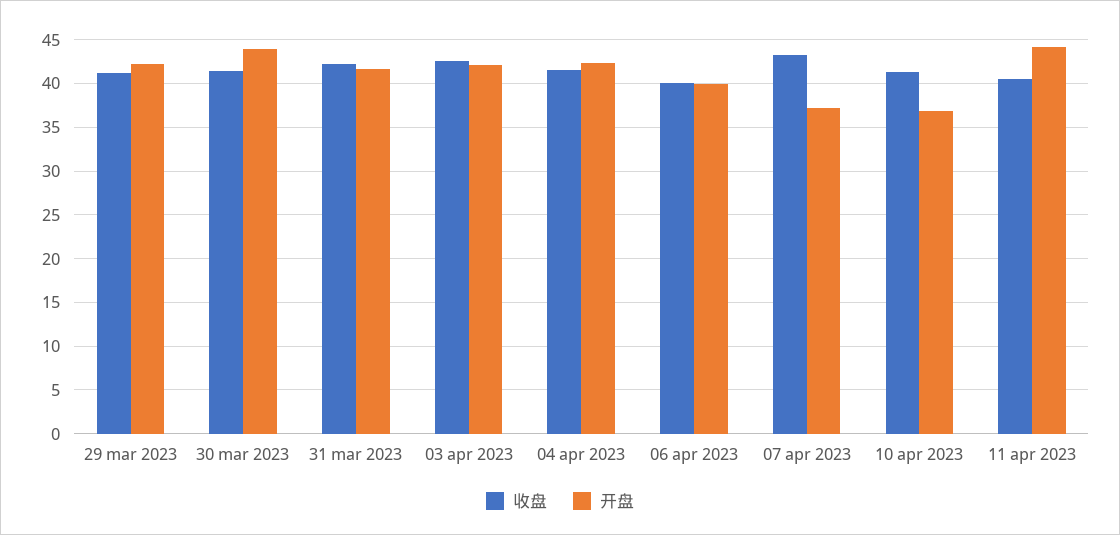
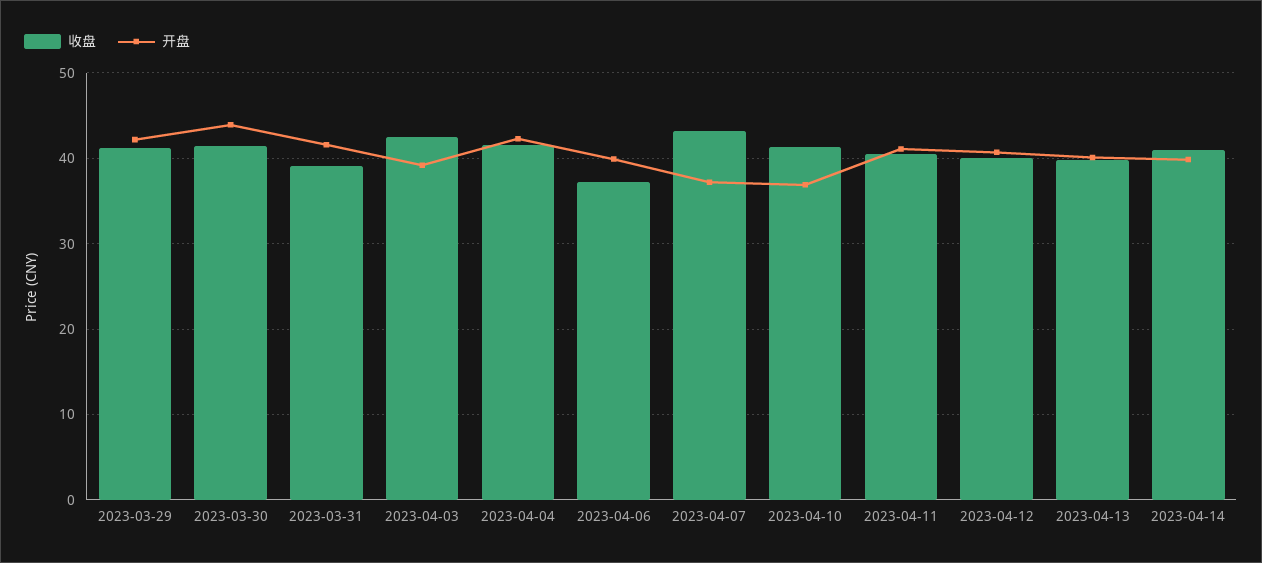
收盘, 31 mar 2023: 42 -> 39
开盘, 03 apr 2023: 42 -> 39
收盘, 06 apr 2023: 40 -> 37
开盘, 11 apr 2023: 44 -> 41
收盘, 2023-04-12: none -> 40
开盘, 2023-04-12: none -> 41
收盘, 2023-04-13: none -> 40
开盘, 2023-04-13: none -> 40
收盘, 2023-04-14: none -> 41
开盘, 2023-04-14: none -> 40

